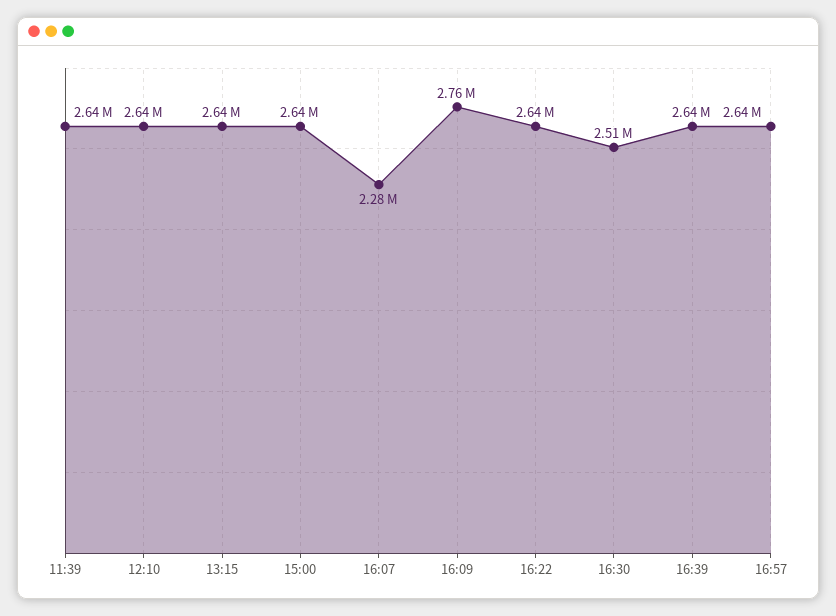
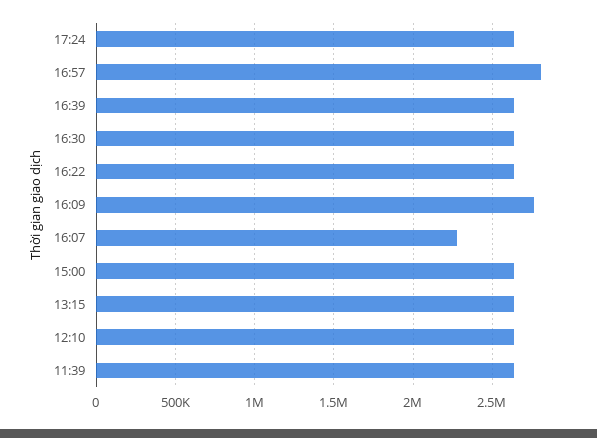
16:30: 2510000 -> 2650000
16:57: 2640000 -> 2800000
17:24: none -> 2650000

